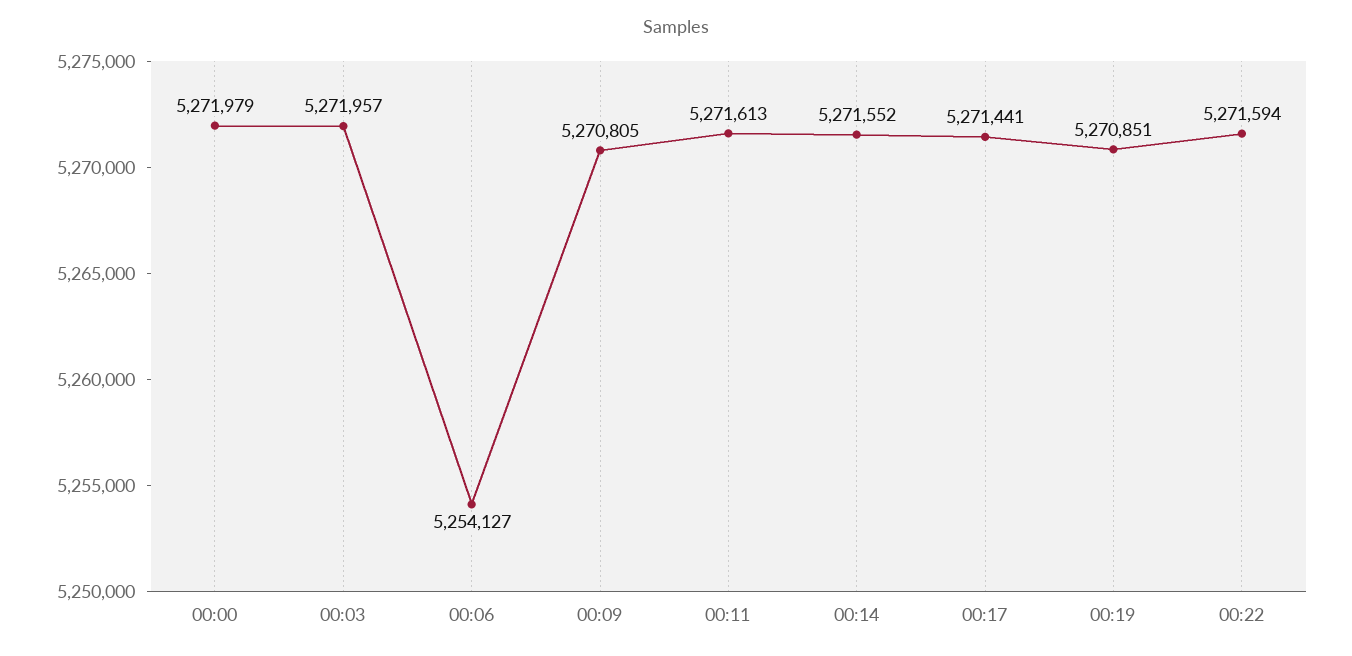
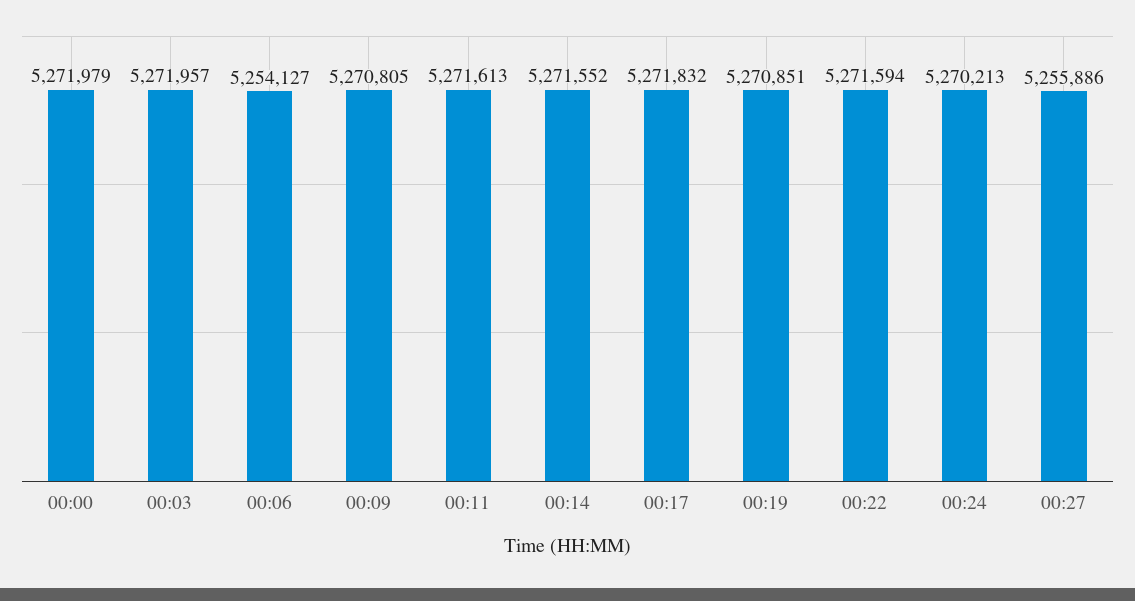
00:17: 5271441 -> 5271832
00:24: none -> 5270213
00:27: none -> 5255886

